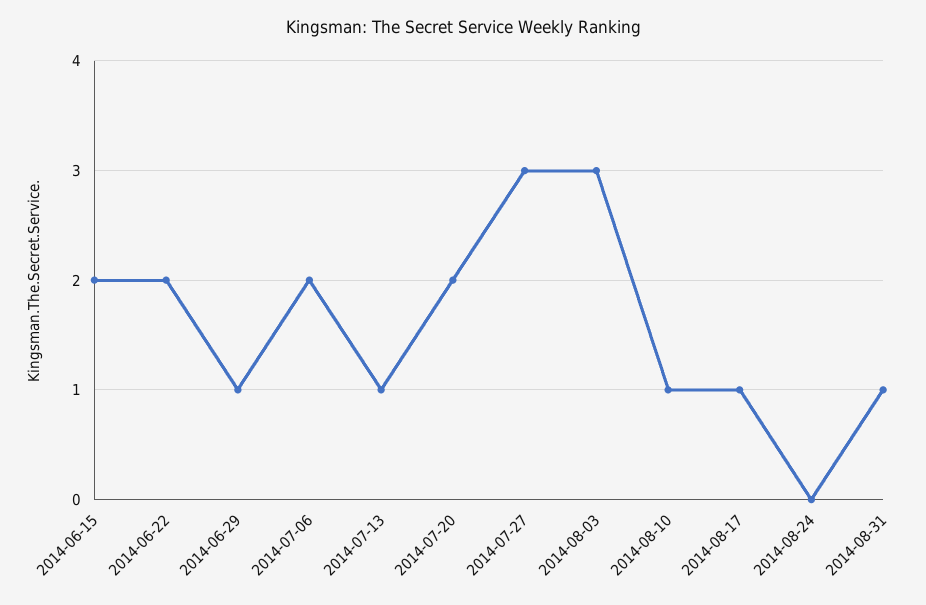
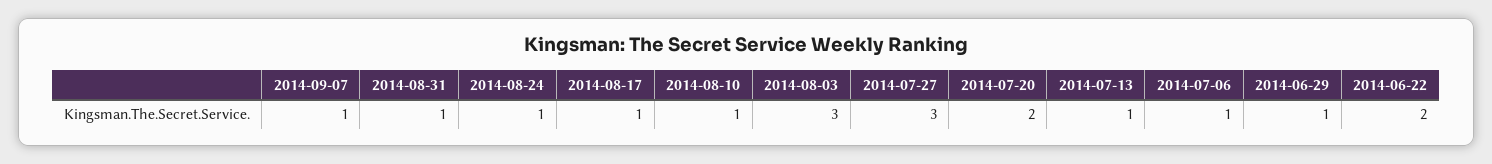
2014-06-15: 2 -> none
2014-07-06: 2 -> 1
2014-08-24: 0 -> 1
2014-09-07: none -> 1

